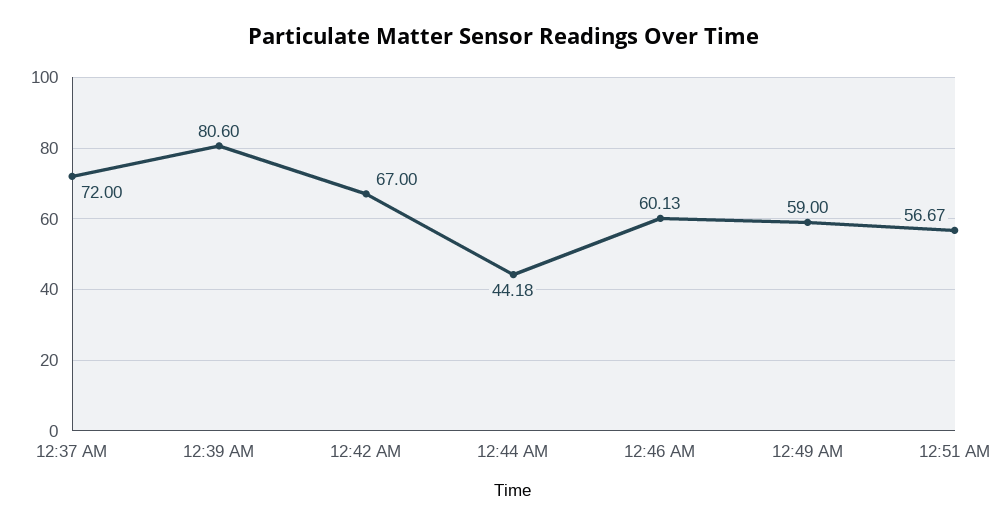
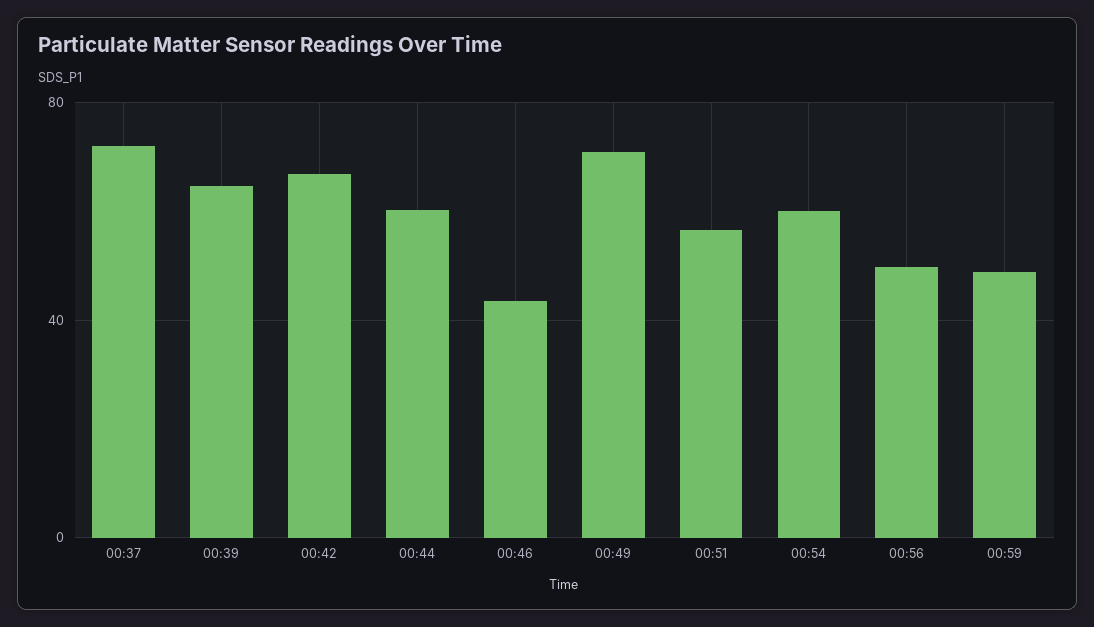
12:39 AM: 80.6 -> 65
12:44 AM: 44.18 -> 60
12:46 AM: 60.13 -> 45
12:49 AM: 59 -> 70
00:54: none -> 60
00:56: none -> 50
00:59: none -> 50

